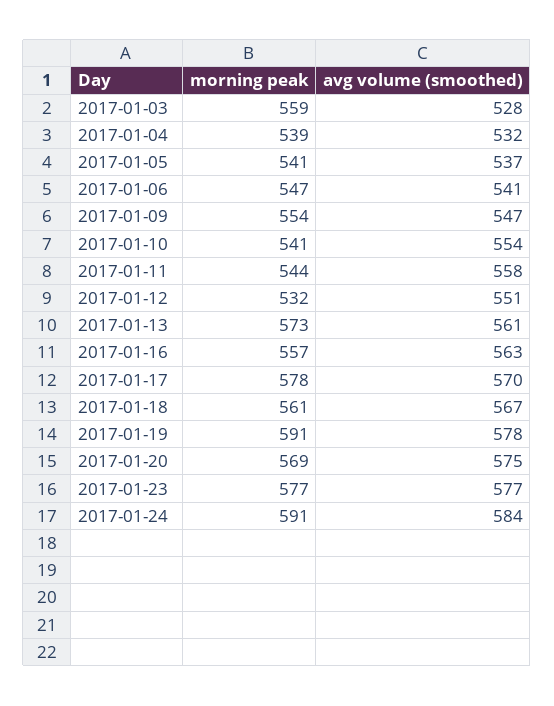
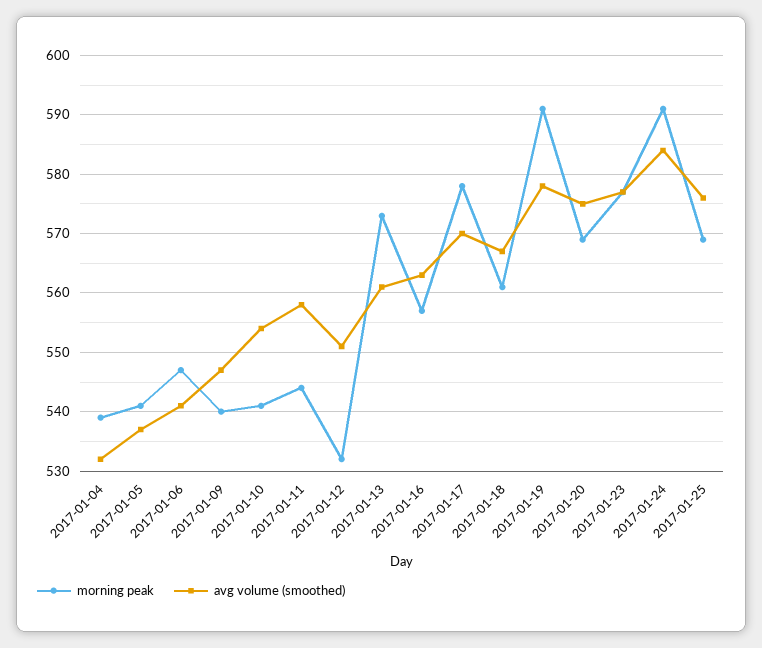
morning peak, 2017-01-03: 559 -> none
avg volume (smoothed), 2017-01-03: 528 -> none
morning peak, 2017-01-09: 554 -> 540
morning peak, 2017-01-25: none -> 570
avg volume (smoothed), 2017-01-25: none -> 575

